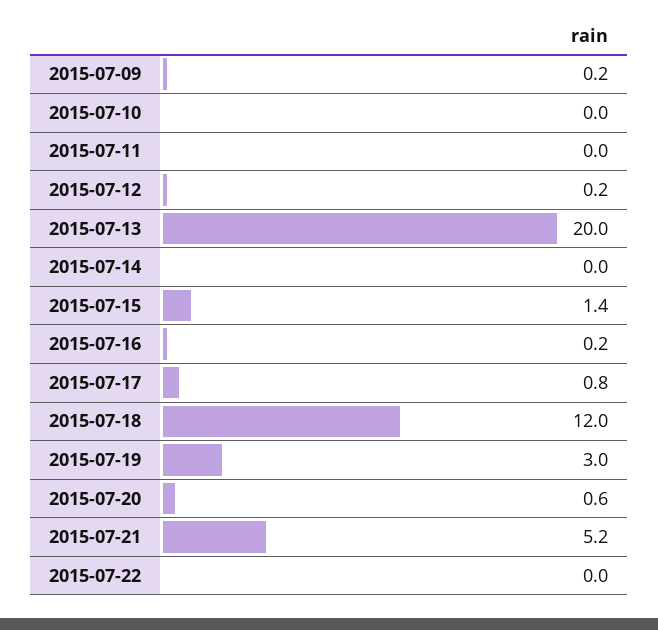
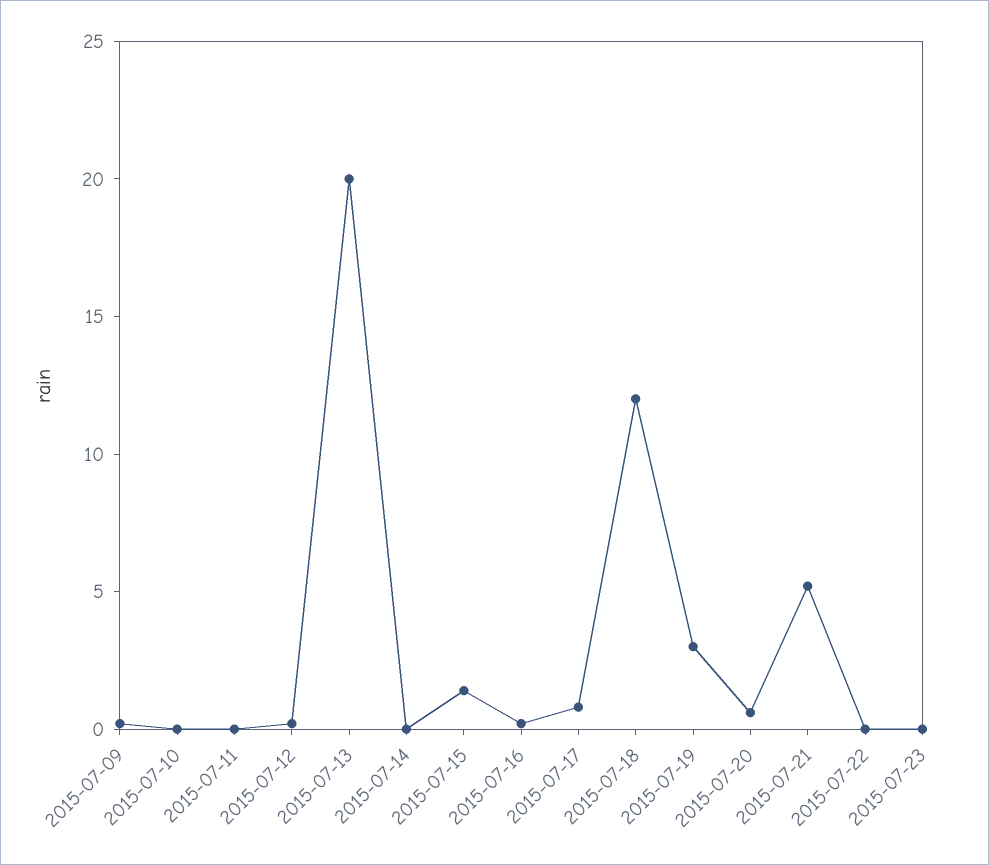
2015-07-23: none -> 0

